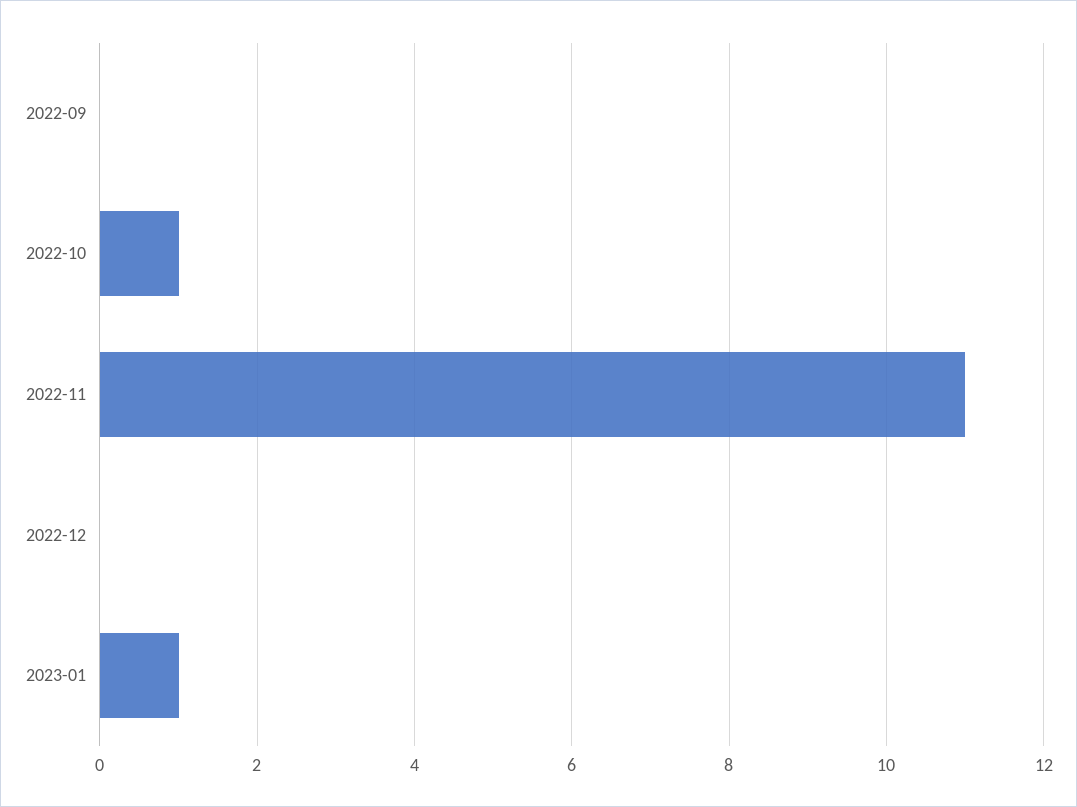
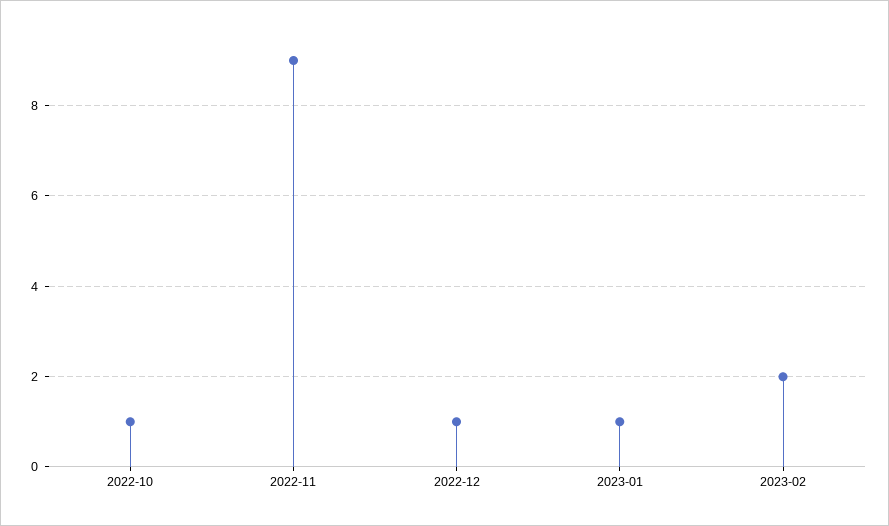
2022-09: 0 -> none
2022-11: 11 -> 9
2022-12: 0 -> 1
2023-02: none -> 2

